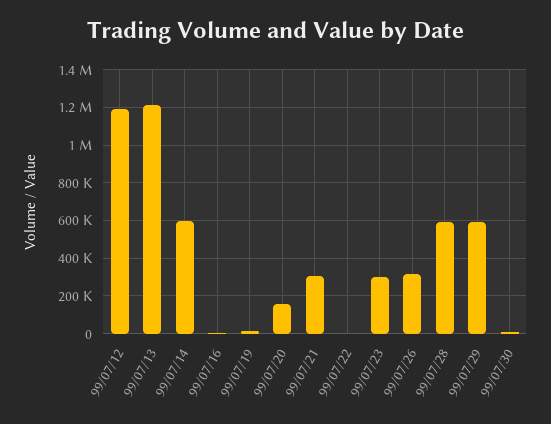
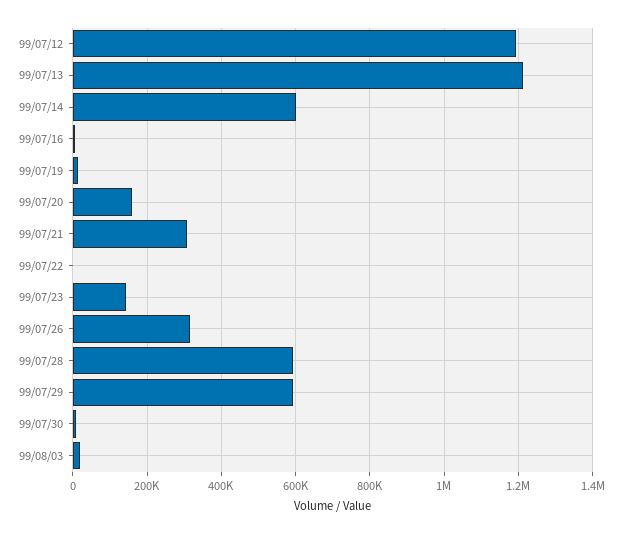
99/07/23: 300000 -> 140000
99/08/03: none -> 20000

